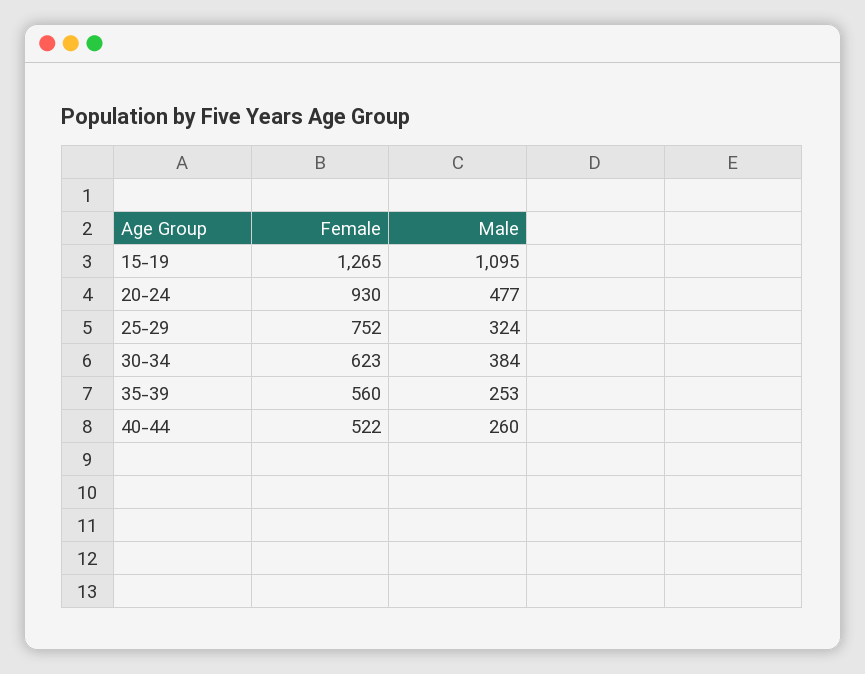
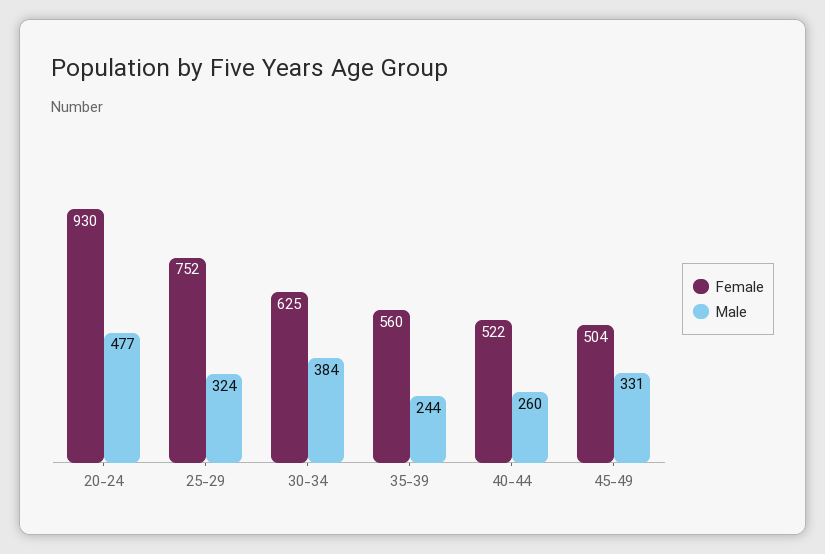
Female, 15-19: 1265 -> none
Male, 15-19: 1095 -> none
Female, 30-34: 623 -> 625
Male, 35-39: 253 -> 244
Female, 45-49: none -> 504
Male, 45-49: none -> 331

